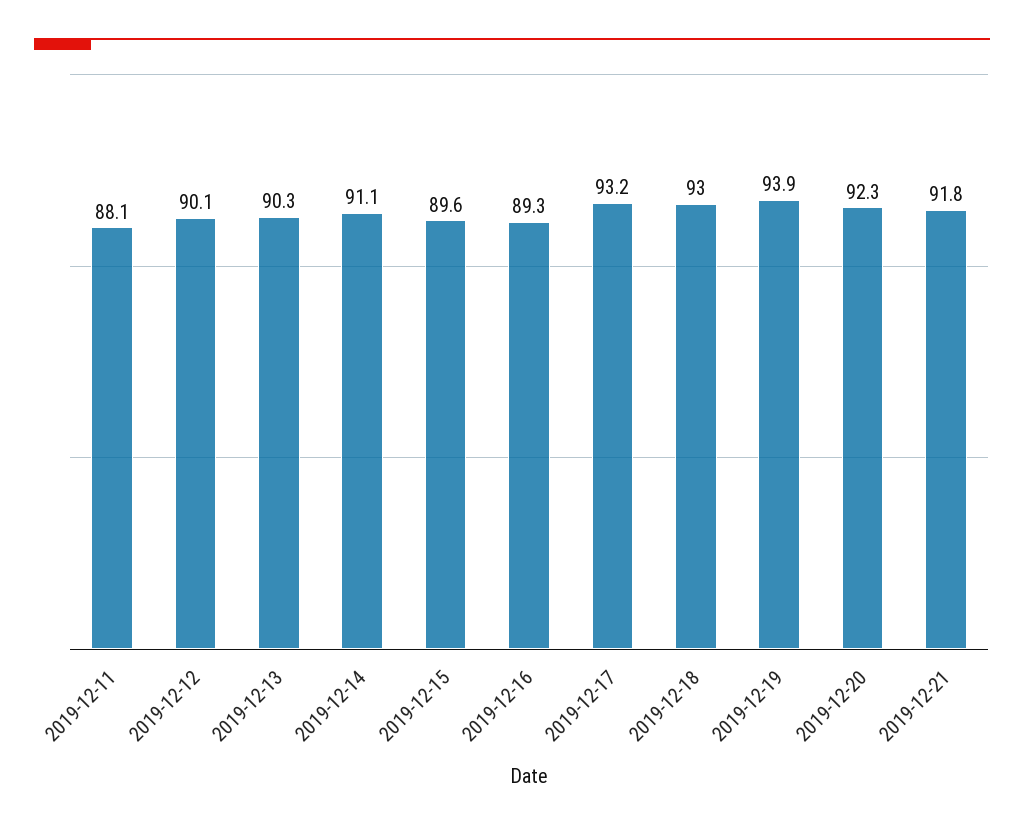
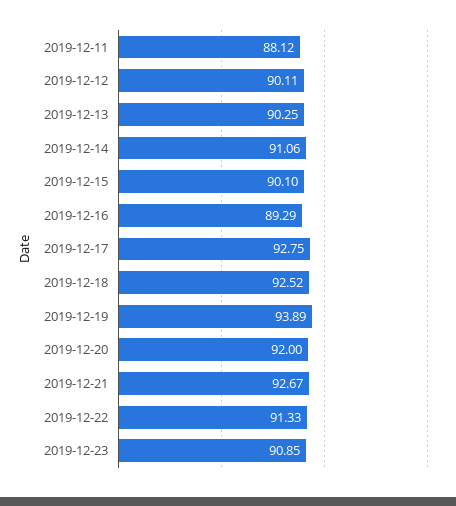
2019-12-15: 89.6 -> 90.1
2019-12-17: 93.2 -> 92.75
2019-12-18: 93 -> 92.52
2019-12-20: 92.3 -> 92
2019-12-21: 91.8 -> 92.67
2019-12-22: none -> 91.33
2019-12-23: none -> 90.85

